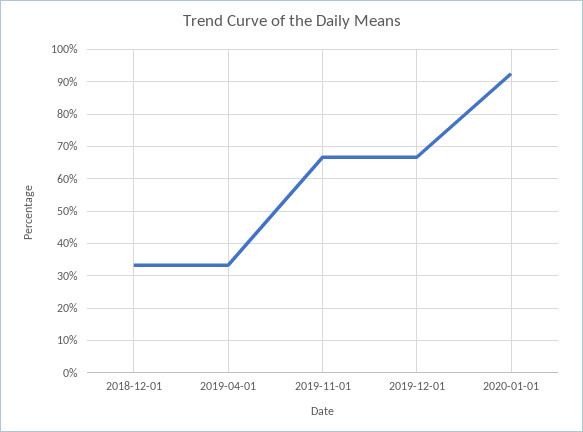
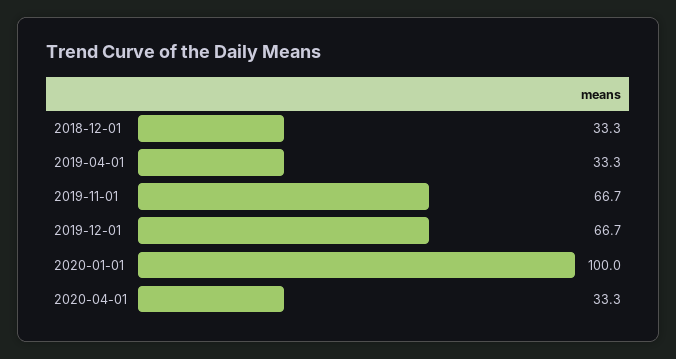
2020-01-01: 92 -> 100
2020-04-01: none -> 33.3

